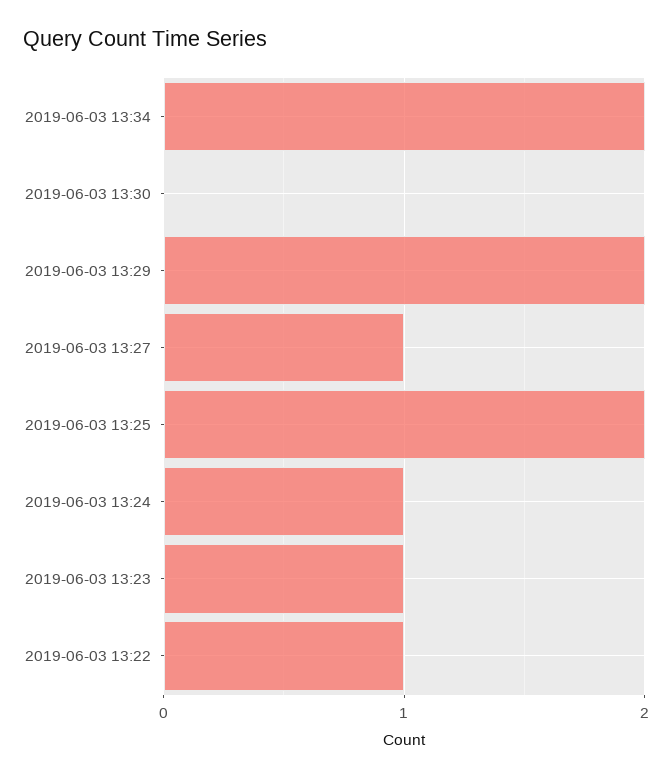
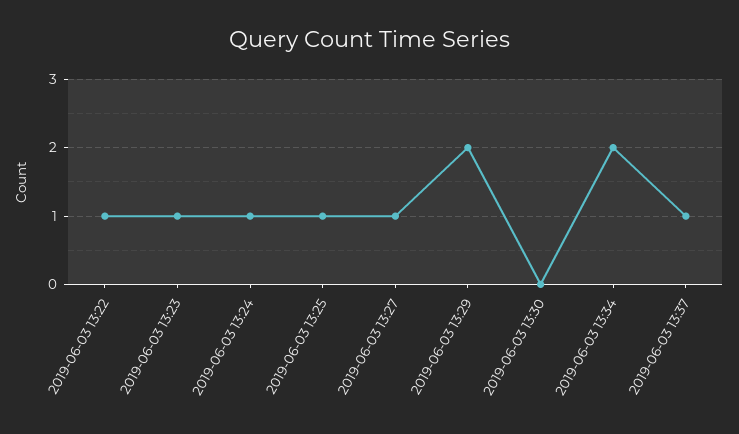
2019-06-03 13:25: 2 -> 1
2019-06-03 13:37: none -> 1

